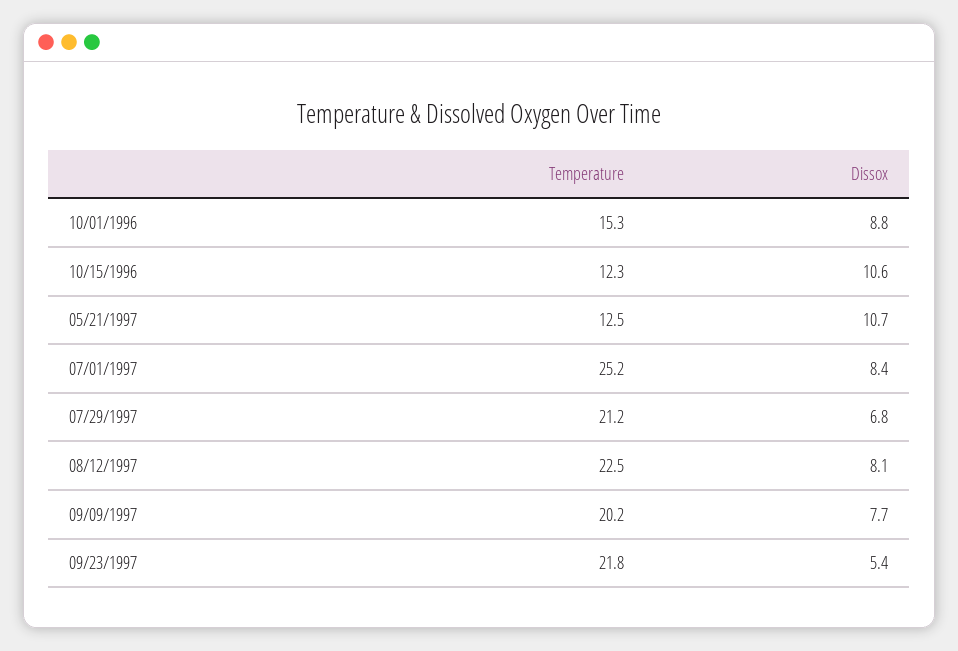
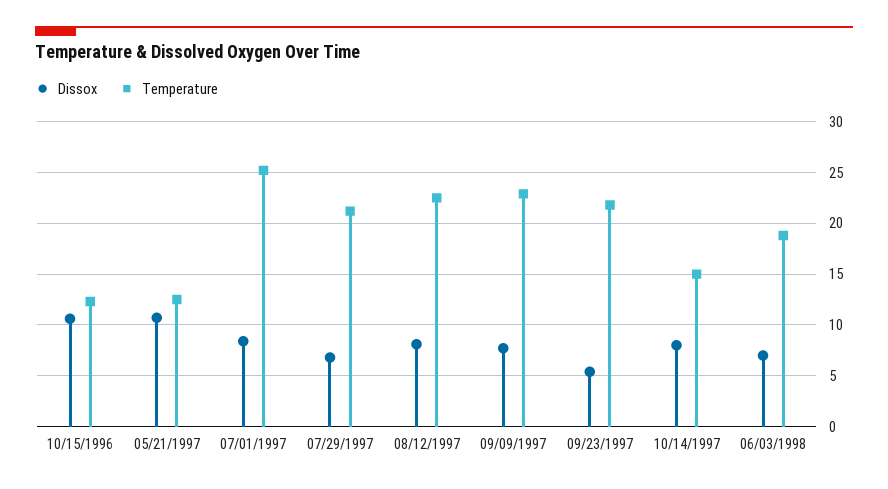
Temperature, 10/01/1996: 15.3 -> none
Dissox, 10/01/1996: 8.8 -> none
Temperature, 09/09/1997: 20.2 -> 23
Dissox, 10/14/1997: none -> 8
Temperature, 10/14/1997: none -> 15
Dissox, 06/03/1998: none -> 7
Temperature, 06/03/1998: none -> 19

